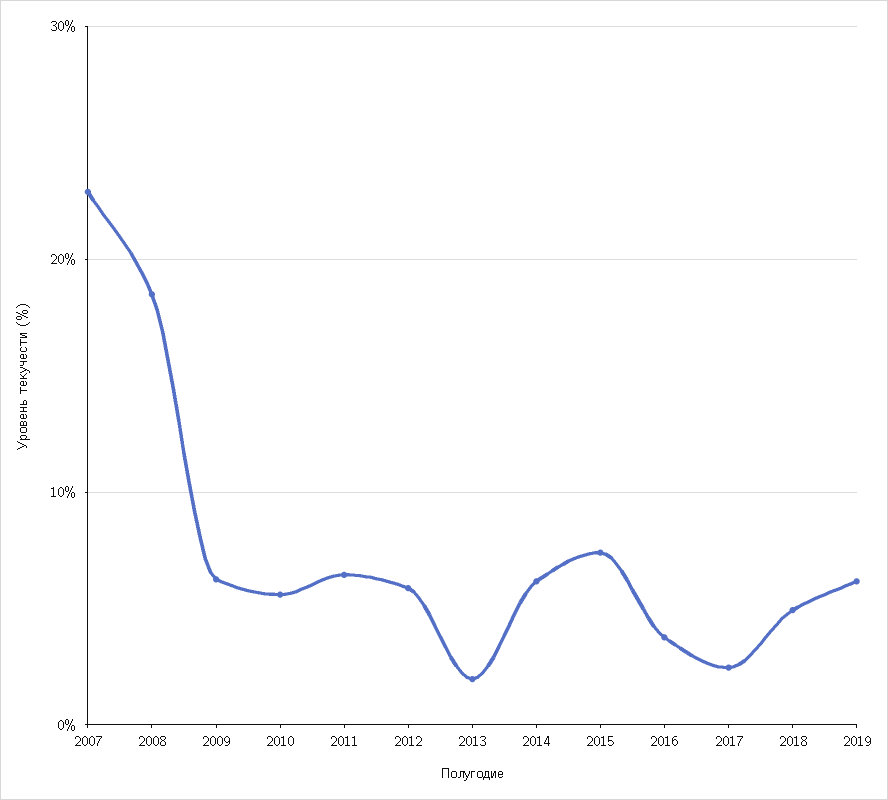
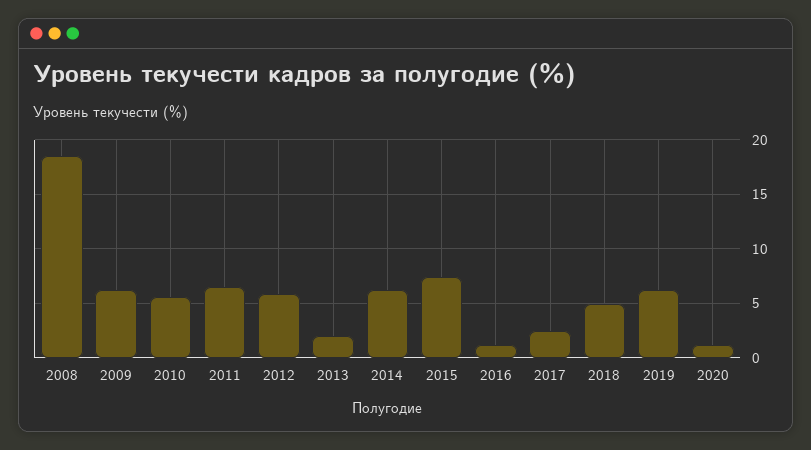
2007: 23 -> none
2016: 4 -> 1
2020: none -> 1

